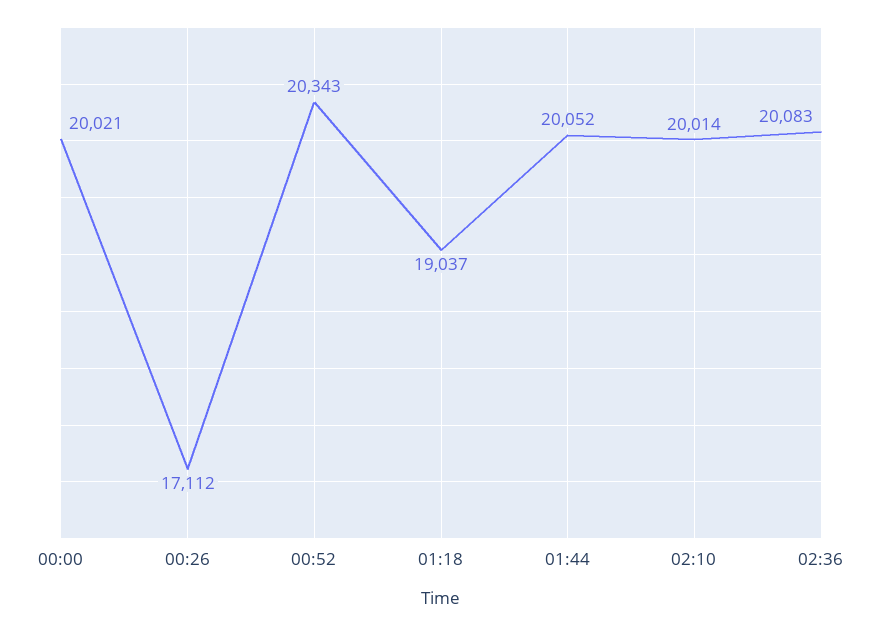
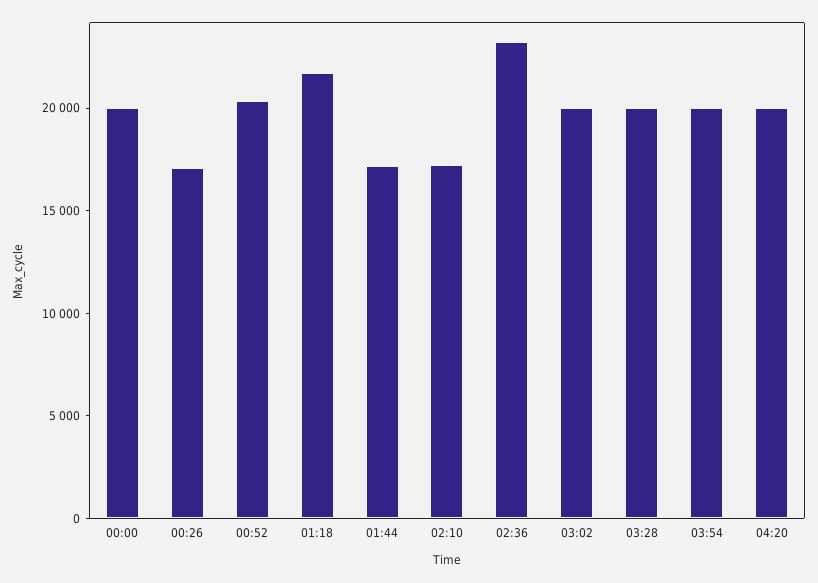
01:18: 19037 -> 22000
01:44: 20052 -> 17000
02:10: 20014 -> 17000
02:36: 20083 -> 23000
03:02: none -> 20000
03:28: none -> 20000
03:54: none -> 20000
04:20: none -> 20000

